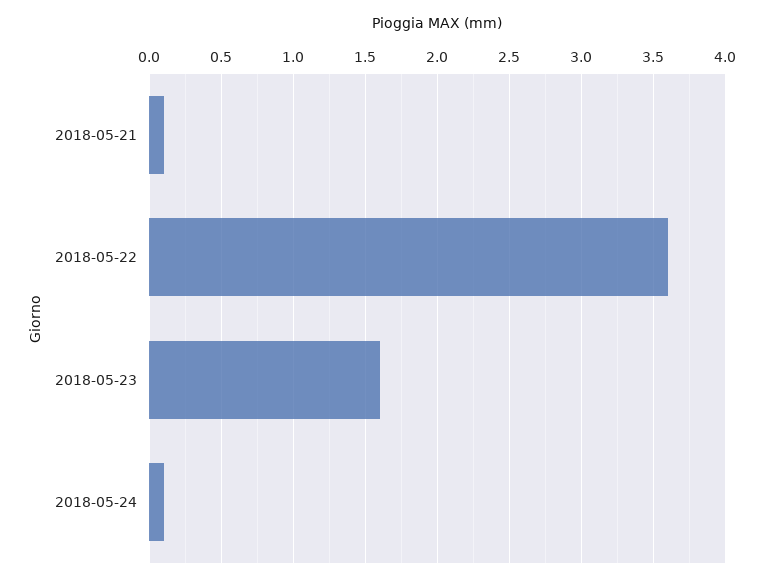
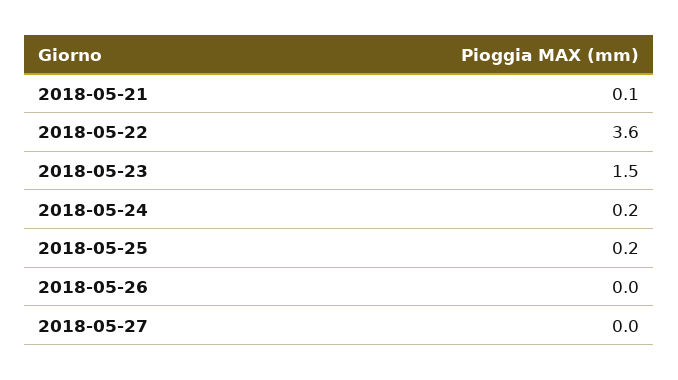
2018-05-23: 1.6 -> 1.5
2018-05-24: 0.1 -> 0.2
2018-05-25: none -> 0.2
2018-05-26: none -> 0
2018-05-27: none -> 0

